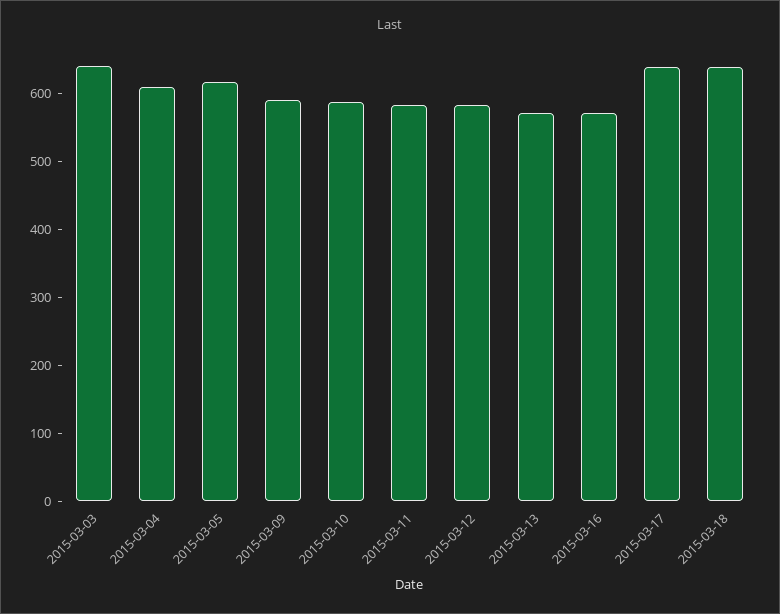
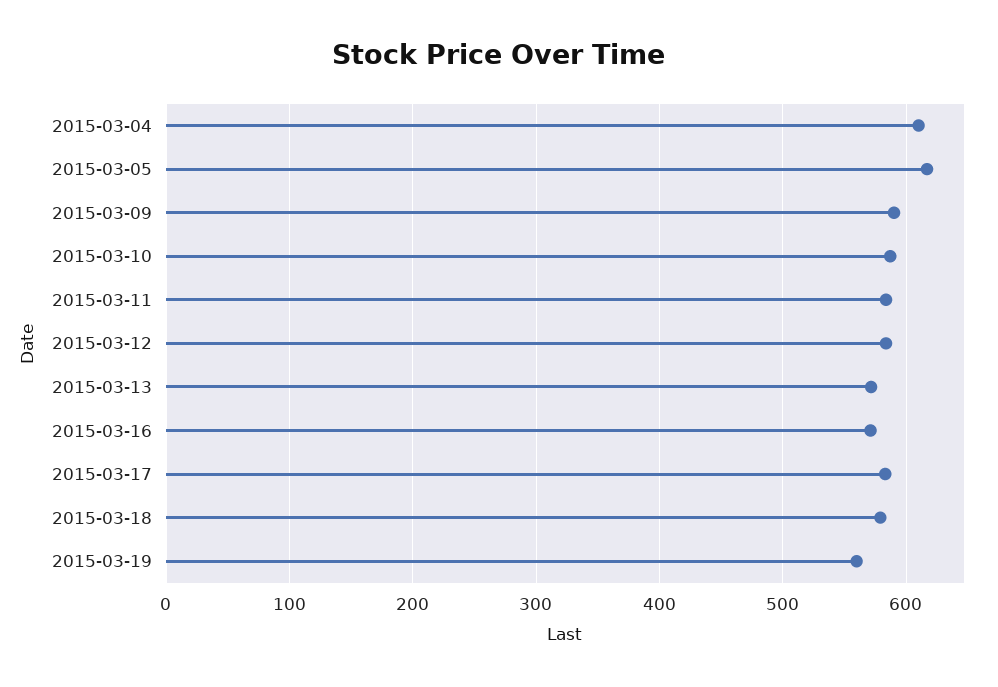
2015-03-03: 640 -> none
2015-03-17: 640 -> 580
2015-03-18: 640 -> 580
2015-03-19: none -> 560

